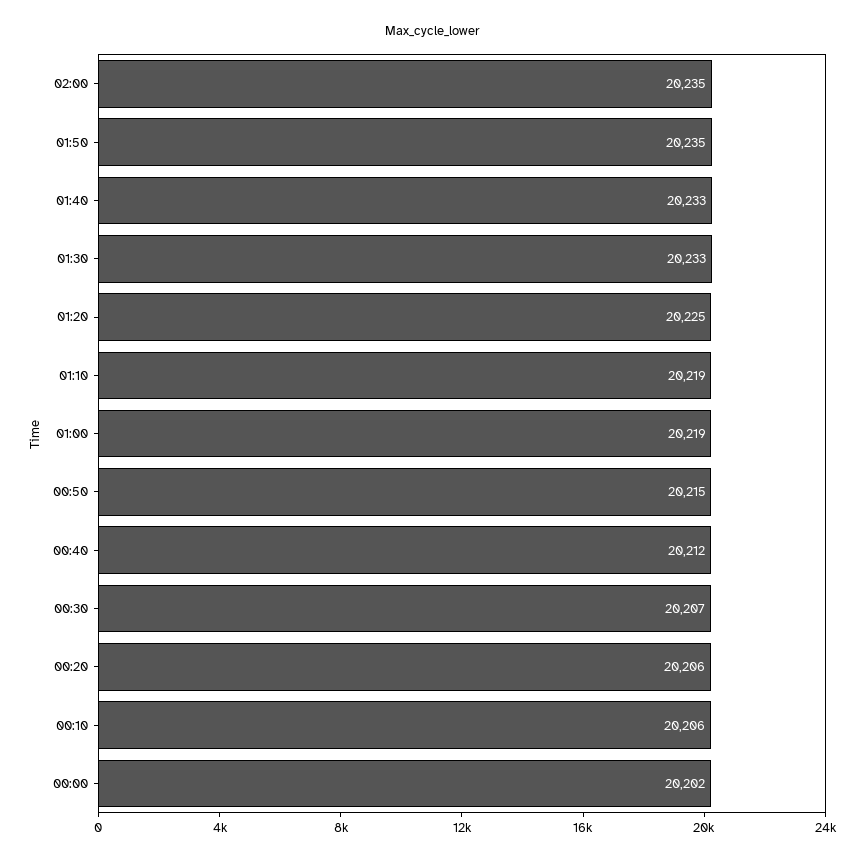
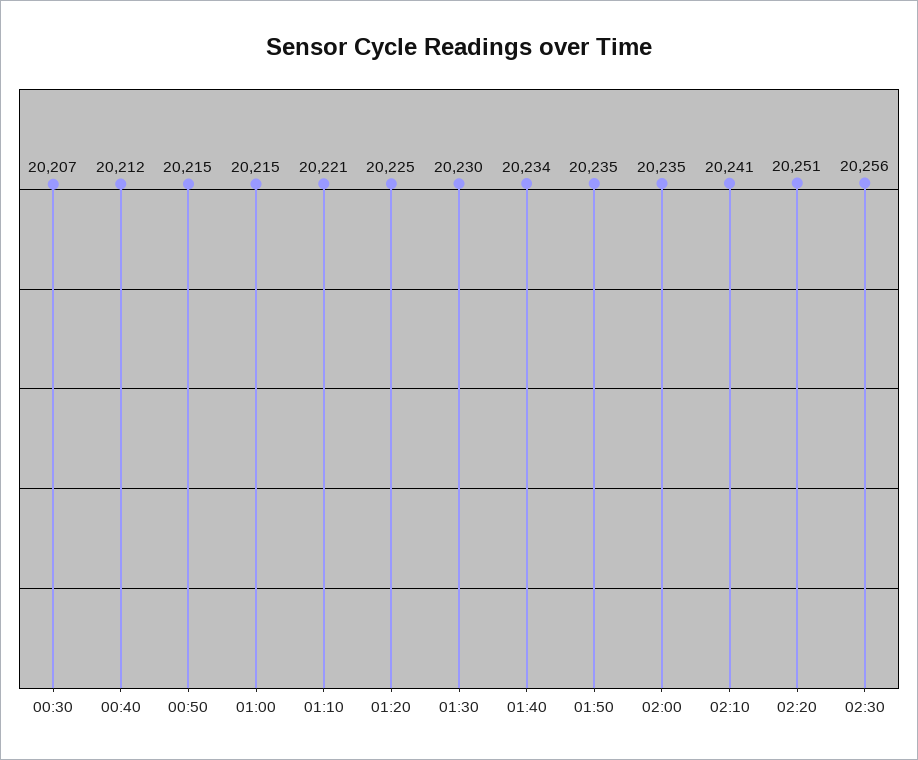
01:40: 20233 -> 20234
01:30: 20233 -> 20230
01:10: 20219 -> 20221
01:00: 20219 -> 20215
00:20: 20206 -> none
00:10: 20206 -> none
00:00: 20202 -> none
02:10: none -> 20241
02:20: none -> 20251
02:30: none -> 20256

